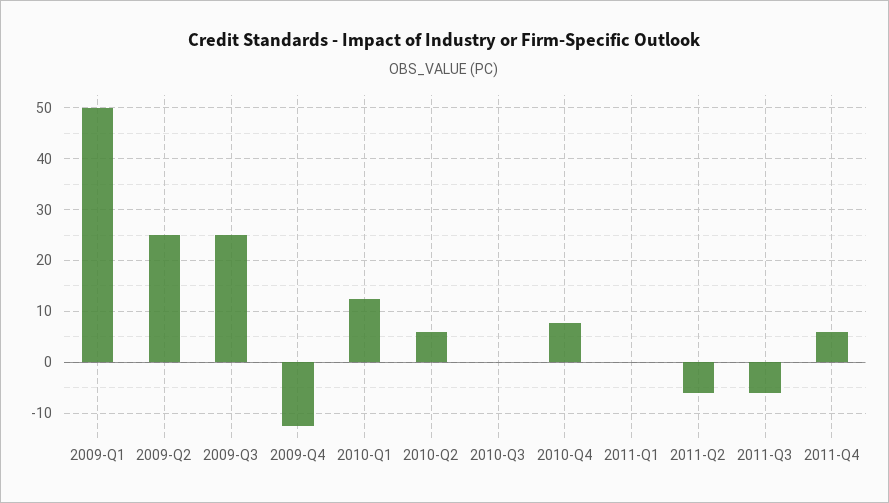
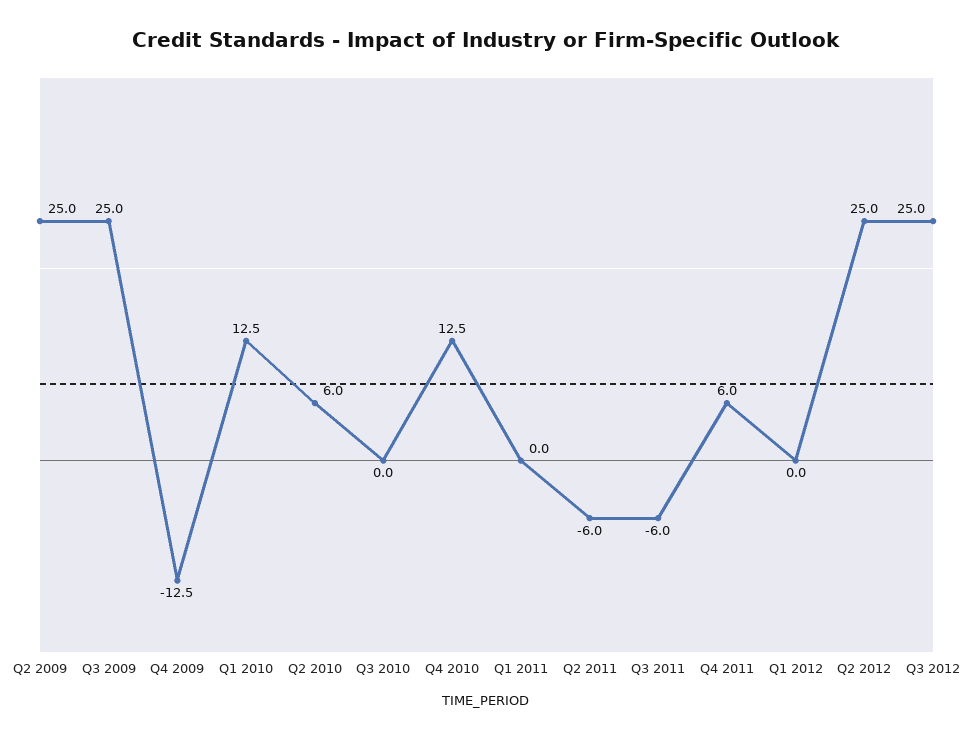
2009-Q1: 50 -> none
2010-Q4: 8 -> 12.5
Q1 2012: none -> 0
Q2 2012: none -> 25
Q3 2012: none -> 25

